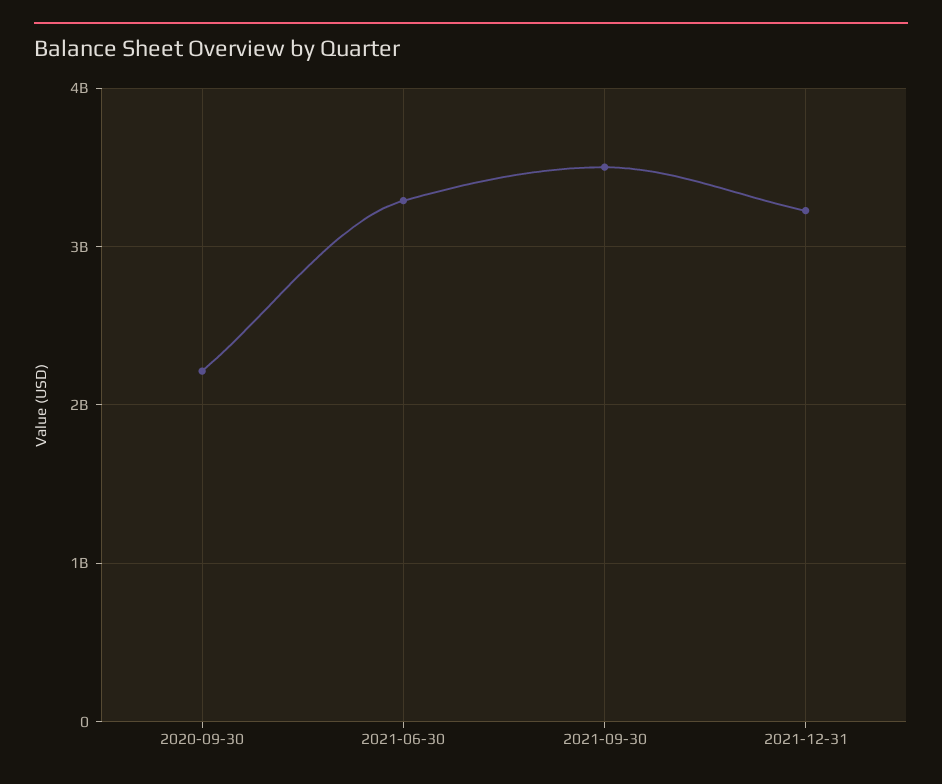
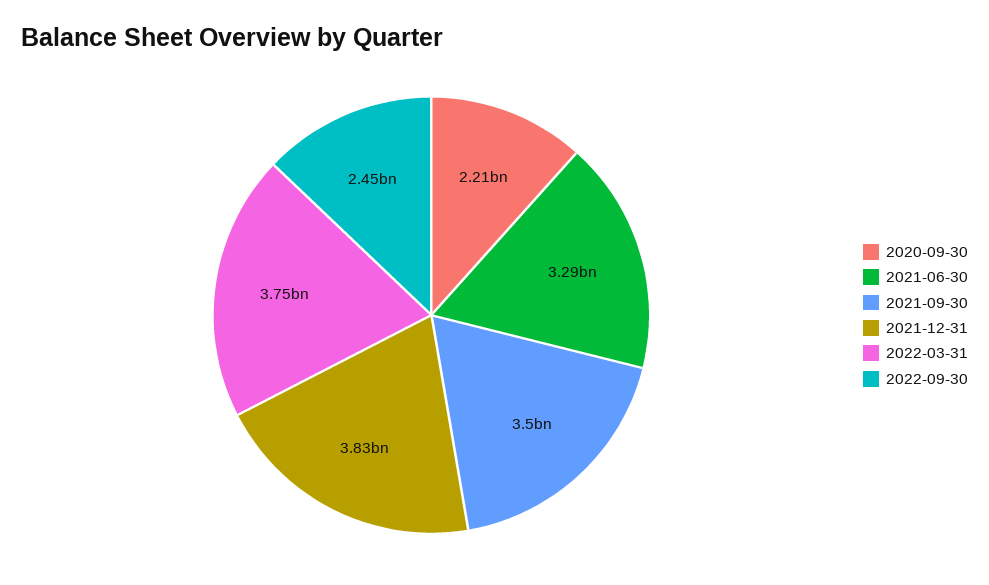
2021-12-31: 3200000000 -> 3830000000
2022-03-31: none -> 3750000000
2022-09-30: none -> 2450000000

